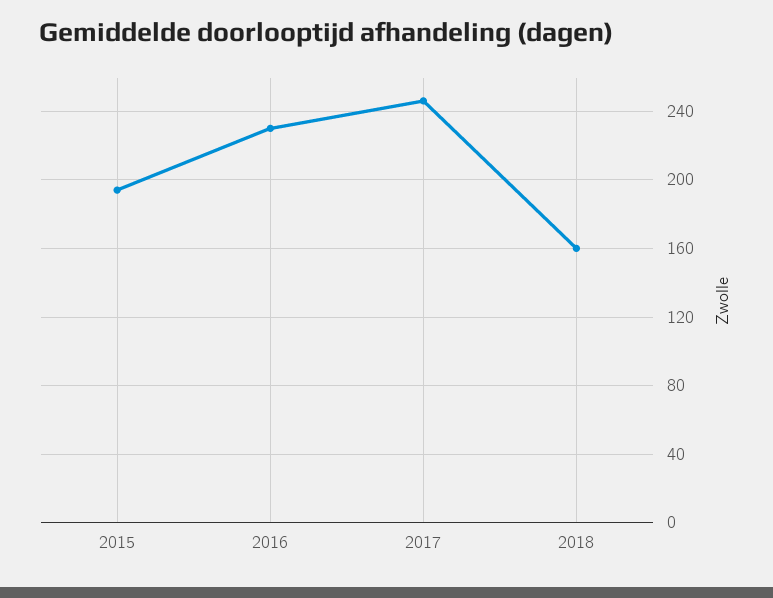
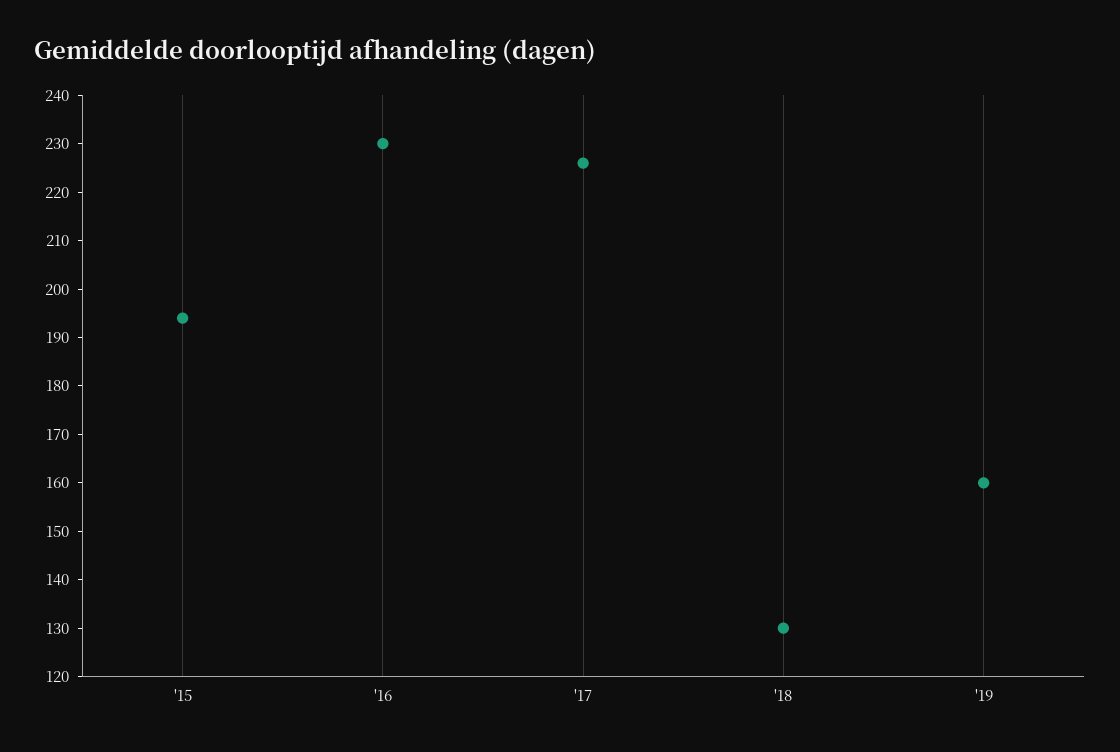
2017: 245 -> 225
2018: 160 -> 130
'19: none -> 160

